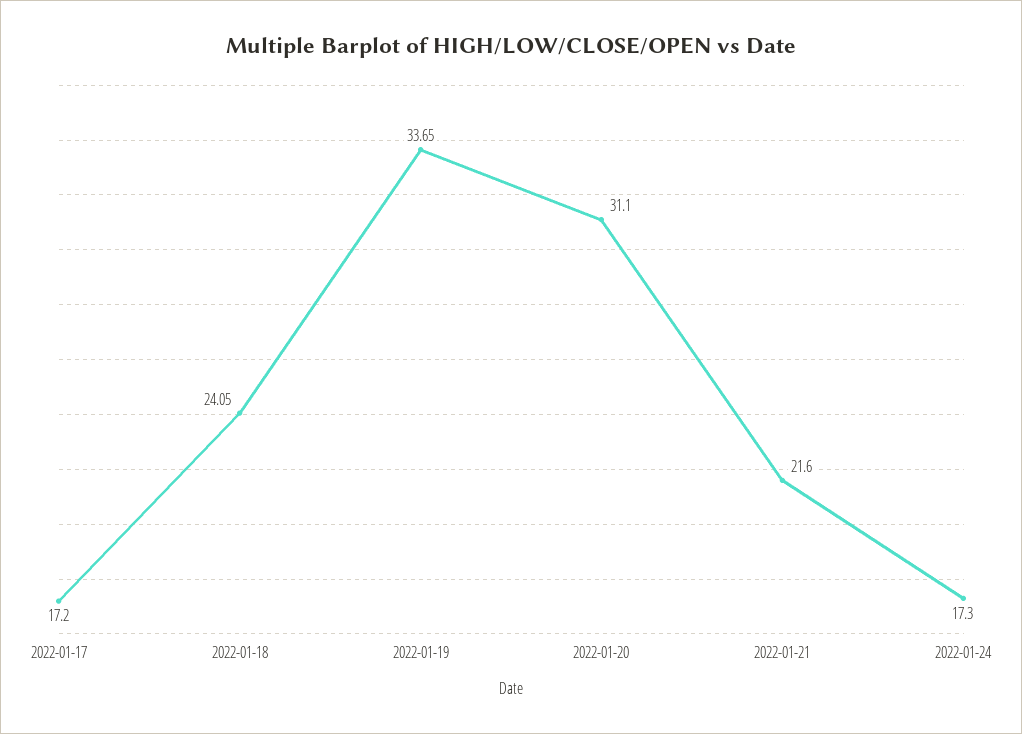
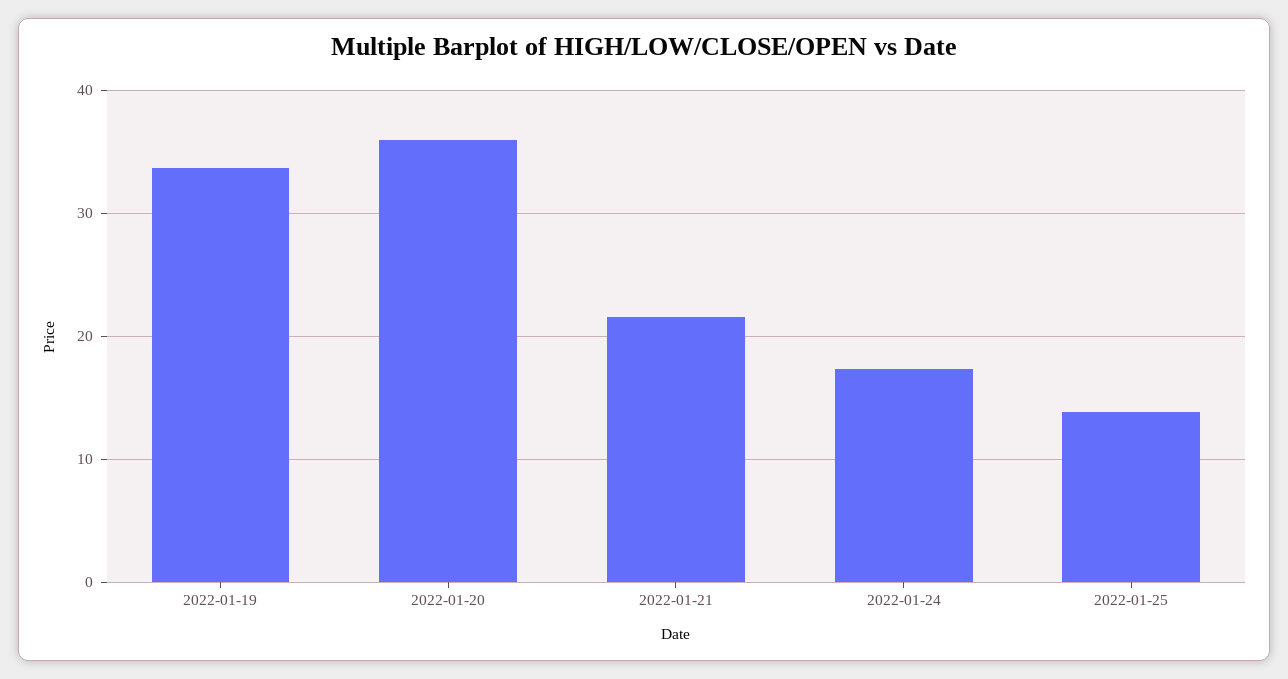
2022-01-17: 17.2 -> none
2022-01-18: 24.05 -> none
2022-01-20: 31.1 -> 36
2022-01-25: none -> 14

